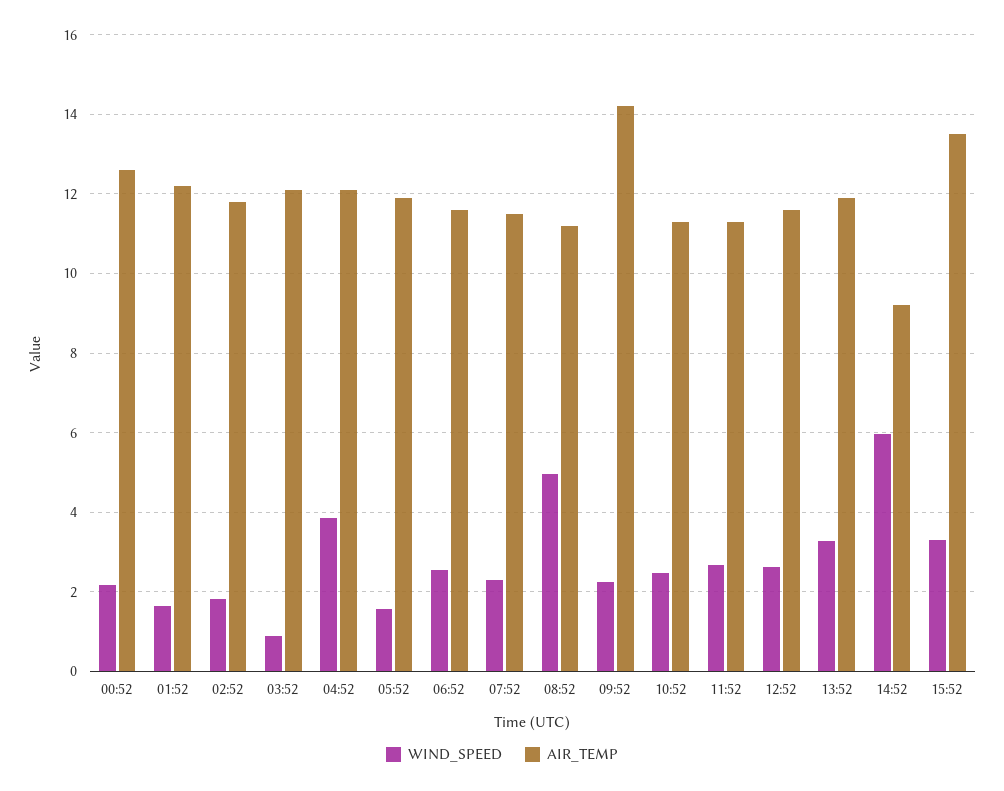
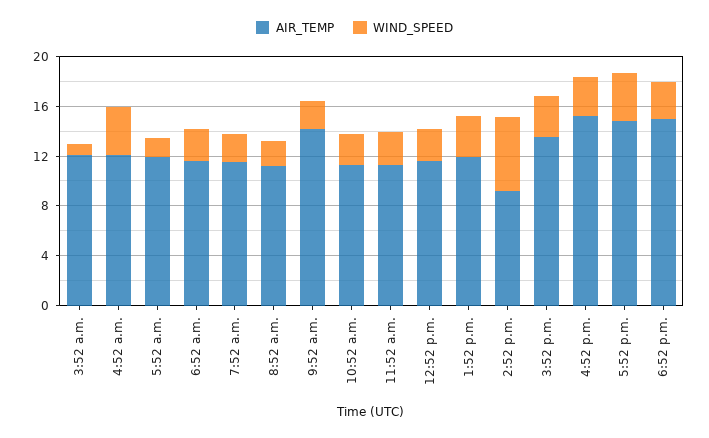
WIND_SPEED, 00:52: 2.2 -> none
AIR_TEMP, 00:52: 12.6 -> none
WIND_SPEED, 01:52: 1.6 -> none
AIR_TEMP, 01:52: 12.2 -> none
WIND_SPEED, 02:52: 1.8 -> none
AIR_TEMP, 02:52: 11.8 -> none
WIND_SPEED, 08:52: 5 -> 2
AIR_TEMP, 4:52 p.m.: none -> 15
WIND_SPEED, 4:52 p.m.: none -> 3
AIR_TEMP, 5:52 p.m.: none -> 15
WIND_SPEED, 5:52 p.m.: none -> 4
AIR_TEMP, 6:52 p.m.: none -> 15
WIND_SPEED, 6:52 p.m.: none -> 3

